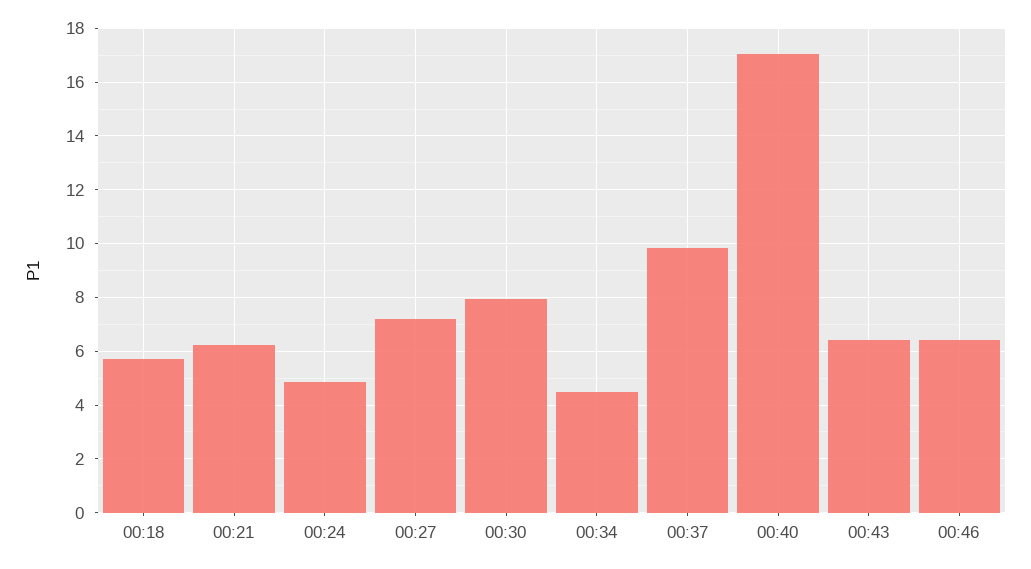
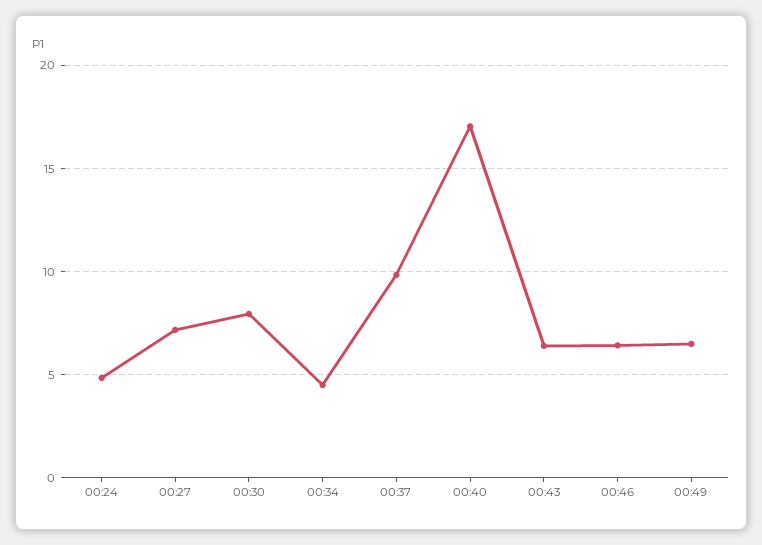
00:18: 5.75 -> none
00:21: 6.25 -> none
00:49: none -> 6.5

